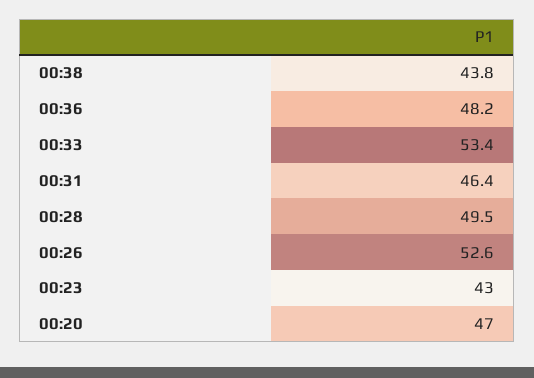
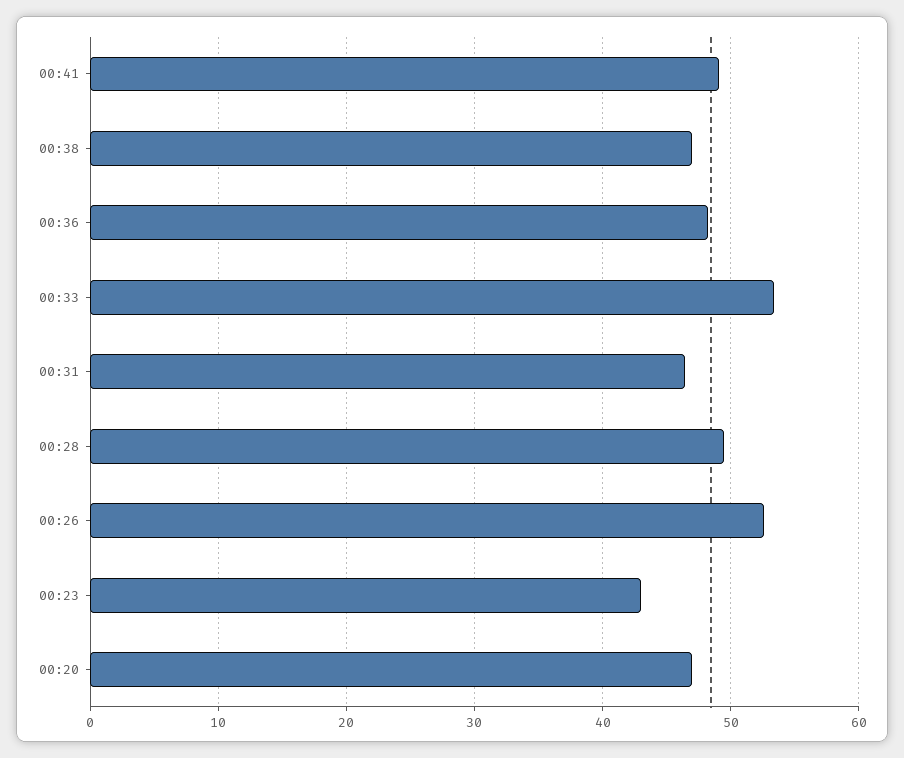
00:38: 43.8 -> 47
00:41: none -> 49

